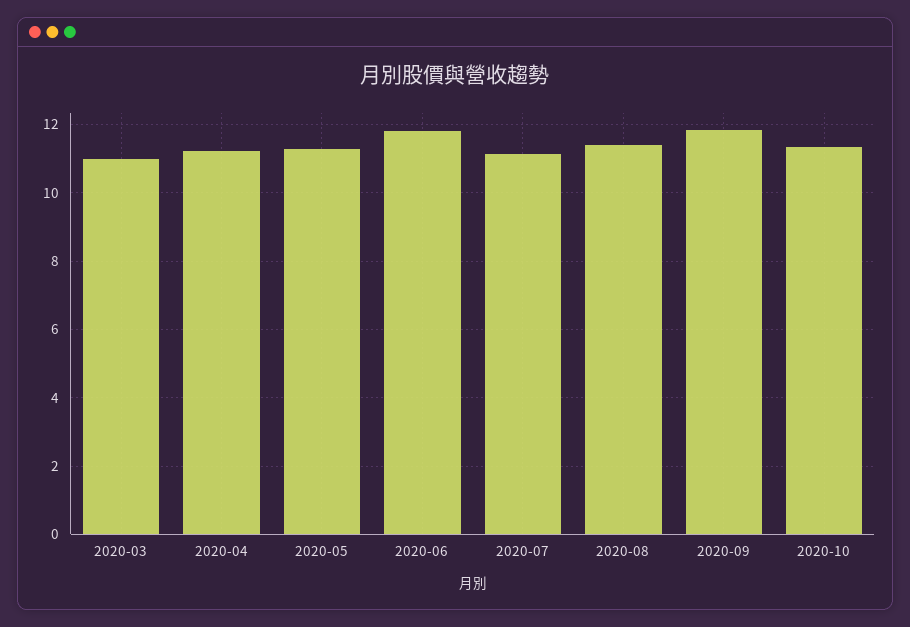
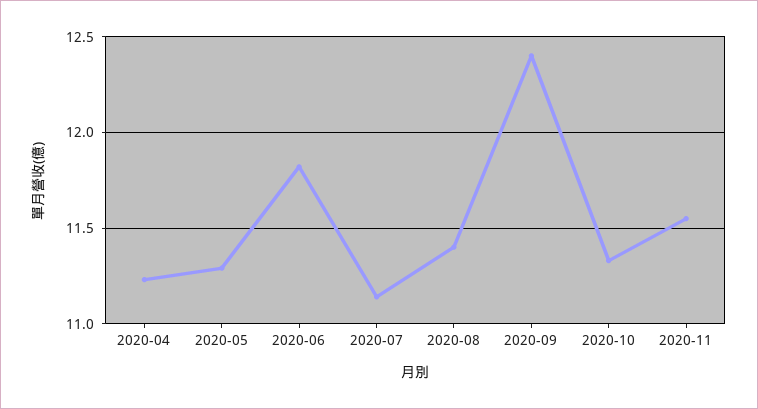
2020-03: 11 -> none
2020-09: 11.8 -> 12.4
2020-11: none -> 11.55

